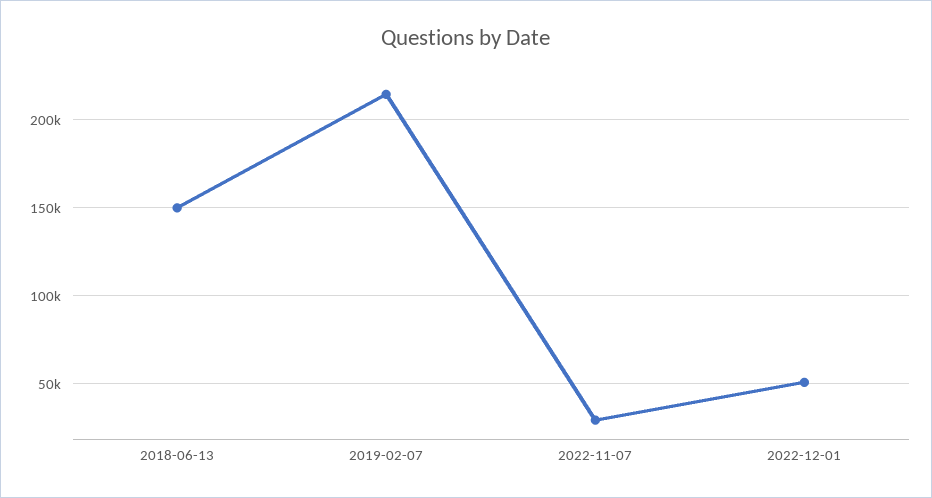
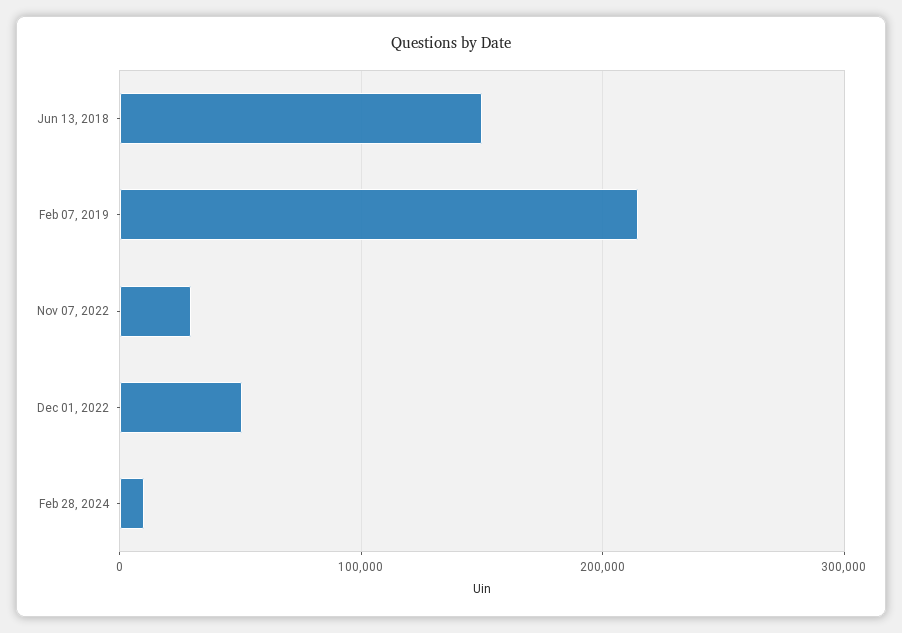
Feb 28, 2024: none -> 10000

